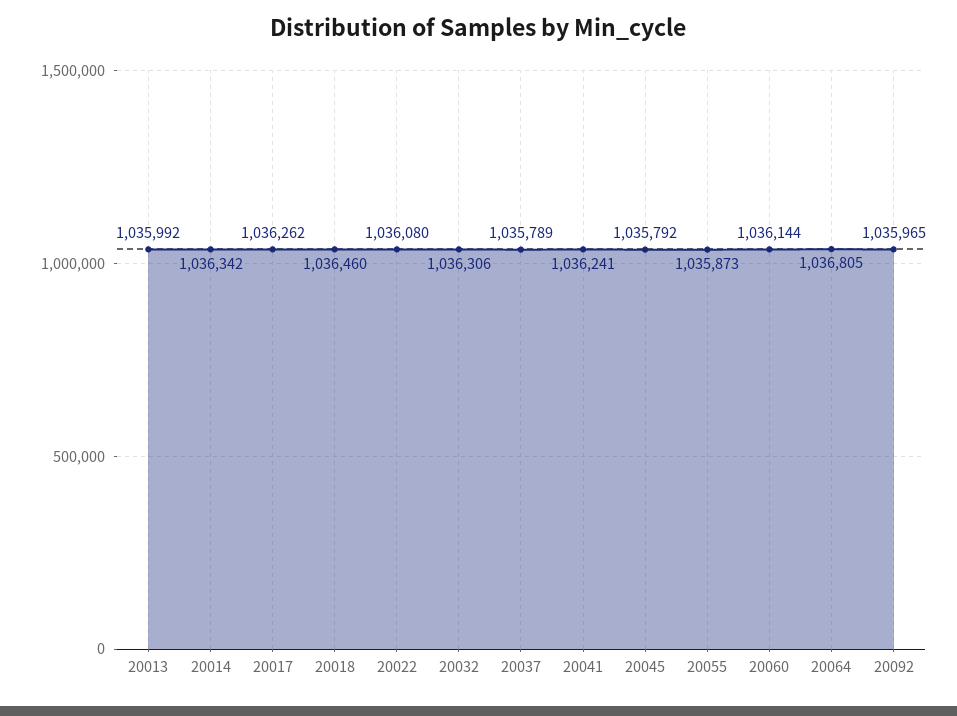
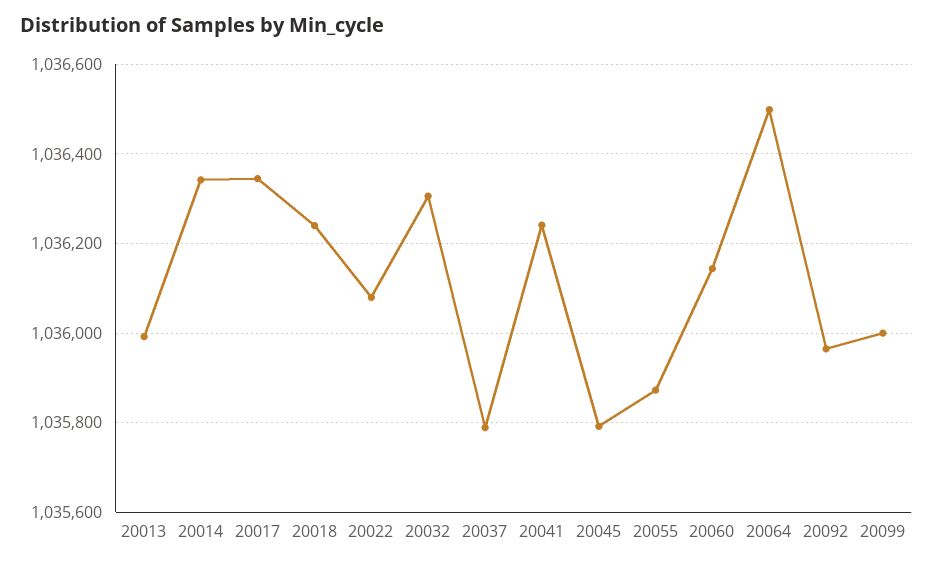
20017: 1036262 -> 1036340
20018: 1036460 -> 1036240
20064: 1036805 -> 1036500
20099: none -> 1036000

